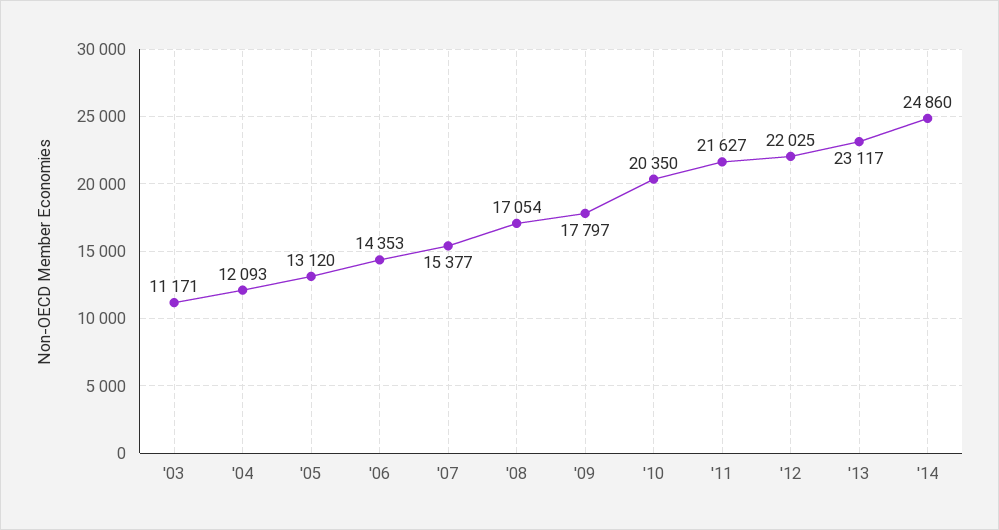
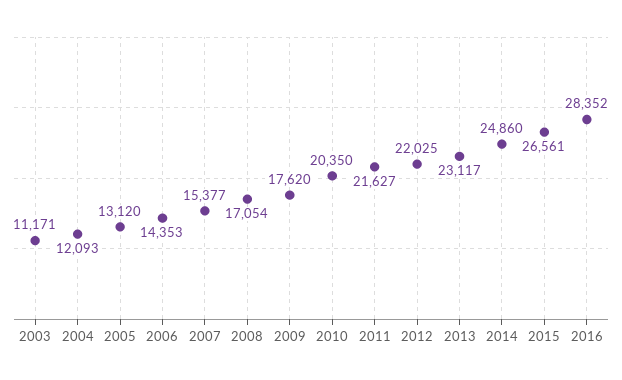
'09: 17797 -> 17620
2015: none -> 26561
2016: none -> 28352

